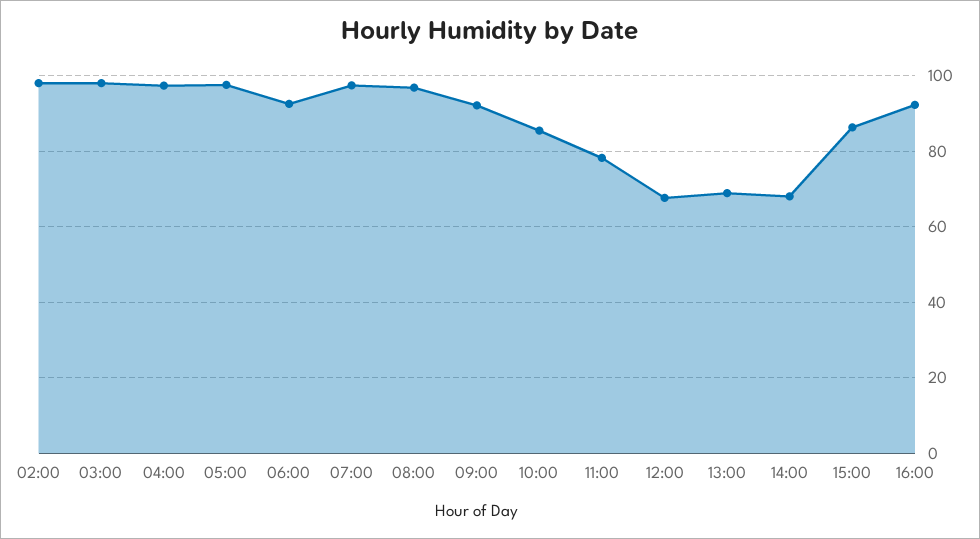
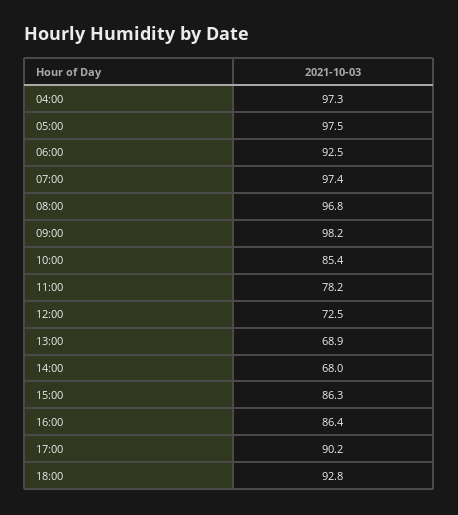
02:00: 98 -> none
03:00: 98 -> none
09:00: 92 -> 98.2
12:00: 68 -> 72.5
16:00: 92 -> 86.4
17:00: none -> 90.2
18:00: none -> 92.8

